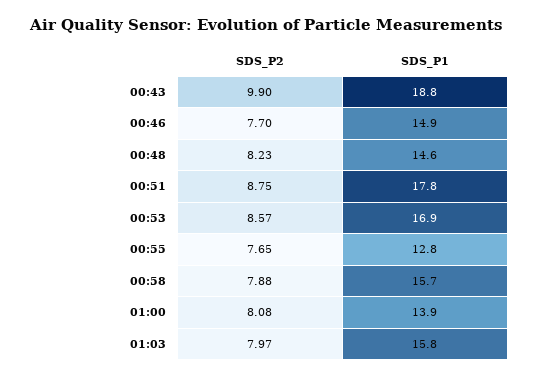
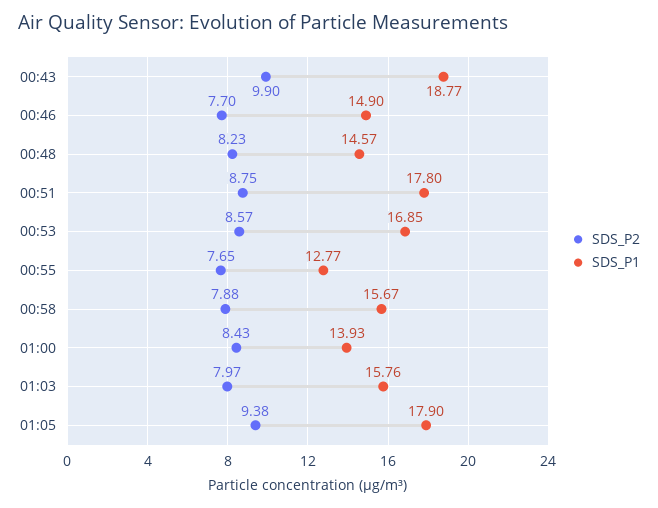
SDS_P2, 01:00: 8.08 -> 8.43
SDS_P2, 01:05: none -> 9.38
SDS_P1, 01:05: none -> 17.9

